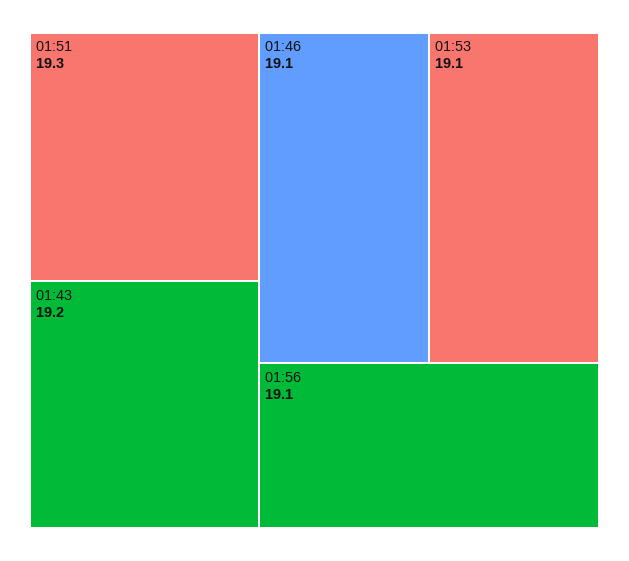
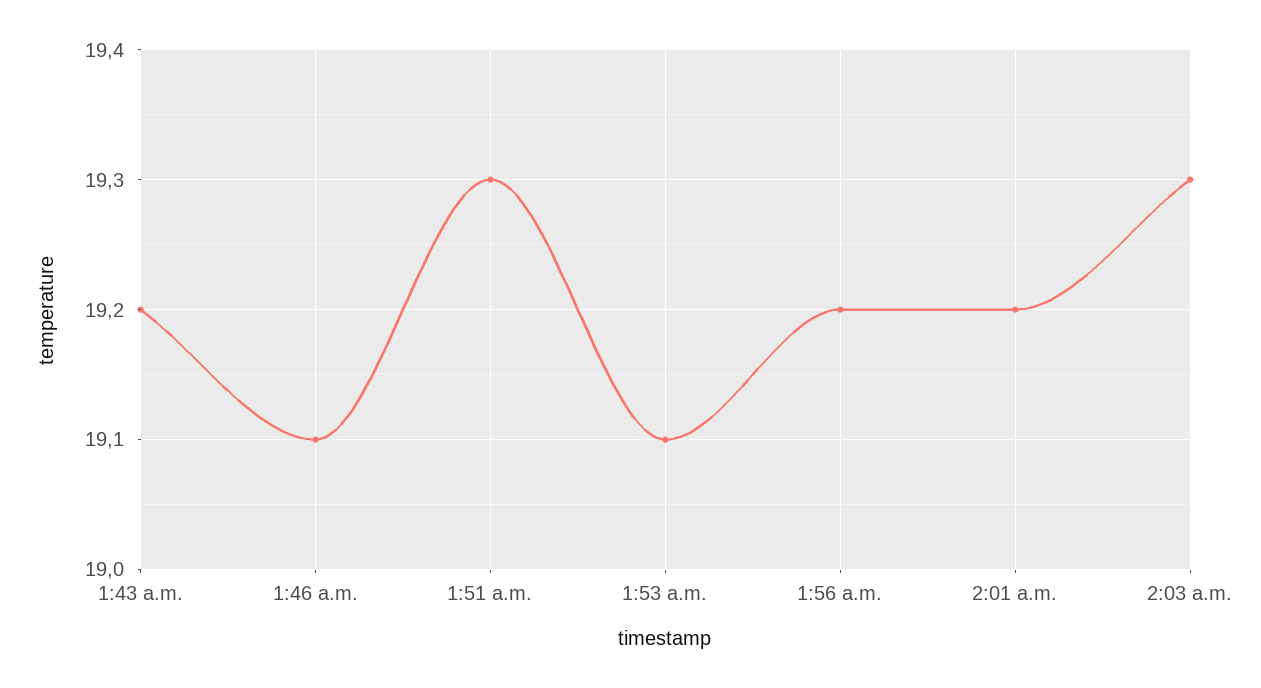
01:56: 19.1 -> 19.2
2:01 a.m.: none -> 19.2
2:03 a.m.: none -> 19.3

